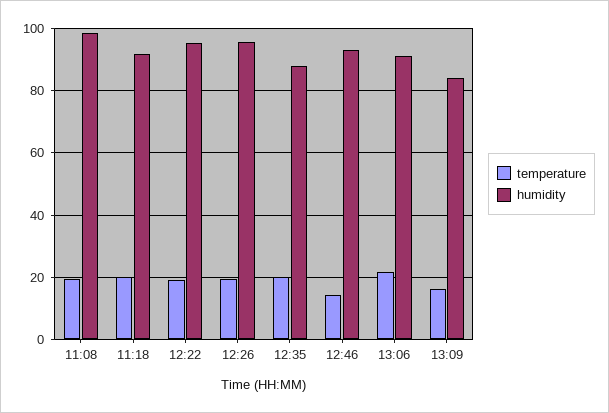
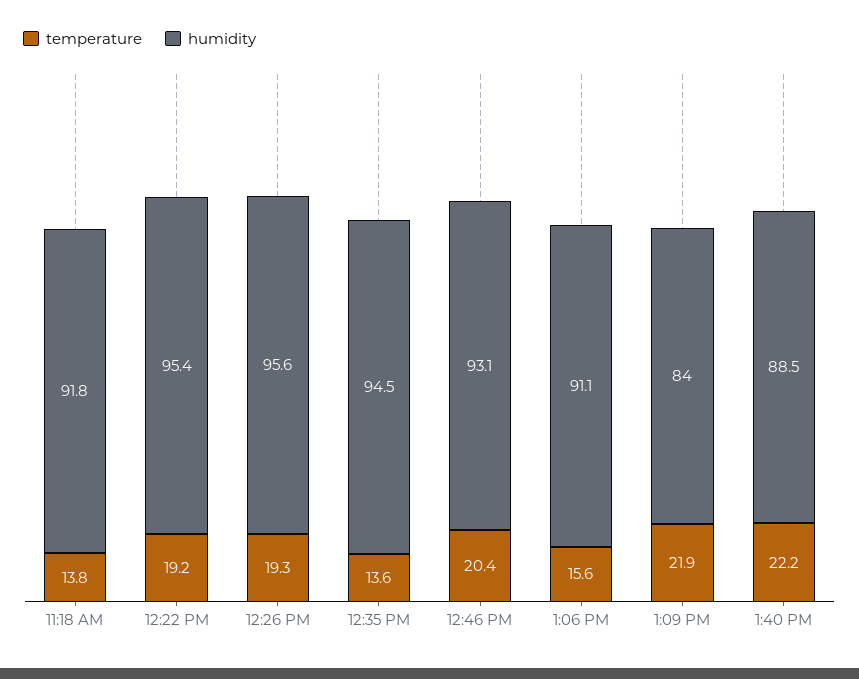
temperature, 11:08: 20 -> none
humidity, 11:08: 98 -> none
temperature, 11:18: 20 -> 13.8
temperature, 12:35: 20 -> 13.6
humidity, 12:35: 88 -> 94.5
temperature, 12:46: 14 -> 20.4
temperature, 13:06: 22 -> 15.6
temperature, 13:09: 16 -> 21.9
temperature, 1:40 PM: none -> 22.2
humidity, 1:40 PM: none -> 88.5

